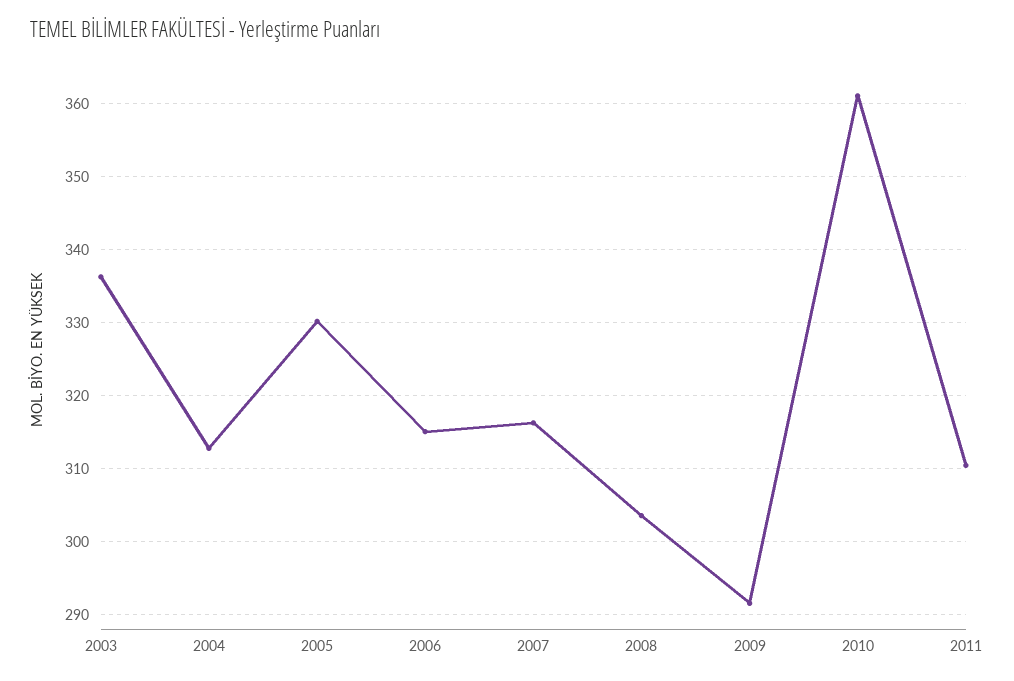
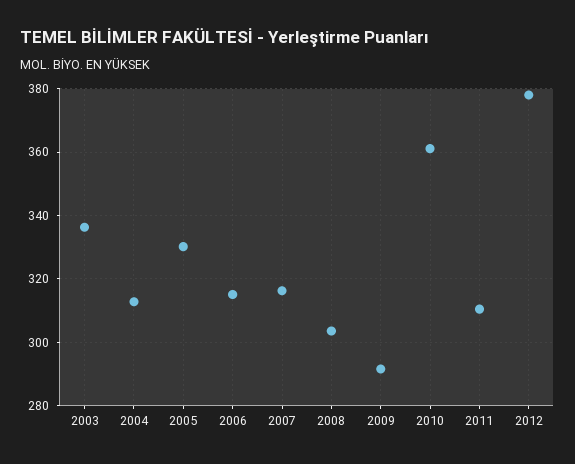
2012: none -> 378

